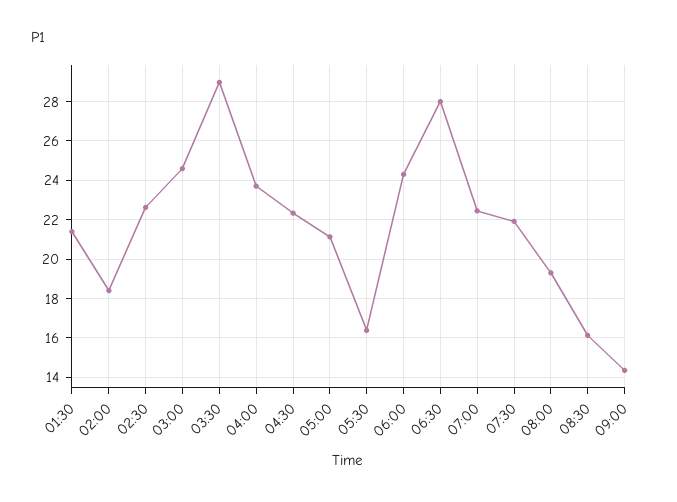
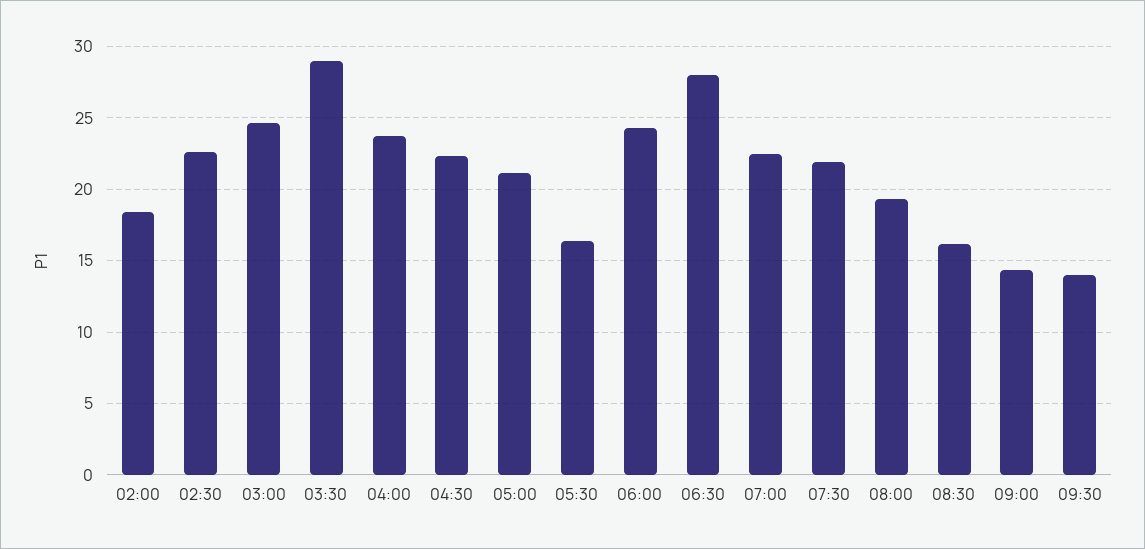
01:30: 21.5 -> none
09:30: none -> 14

